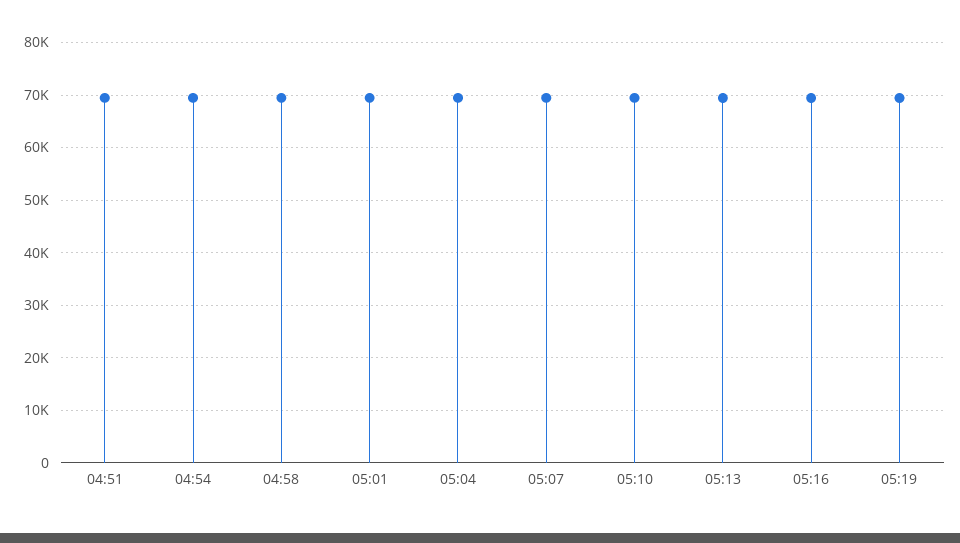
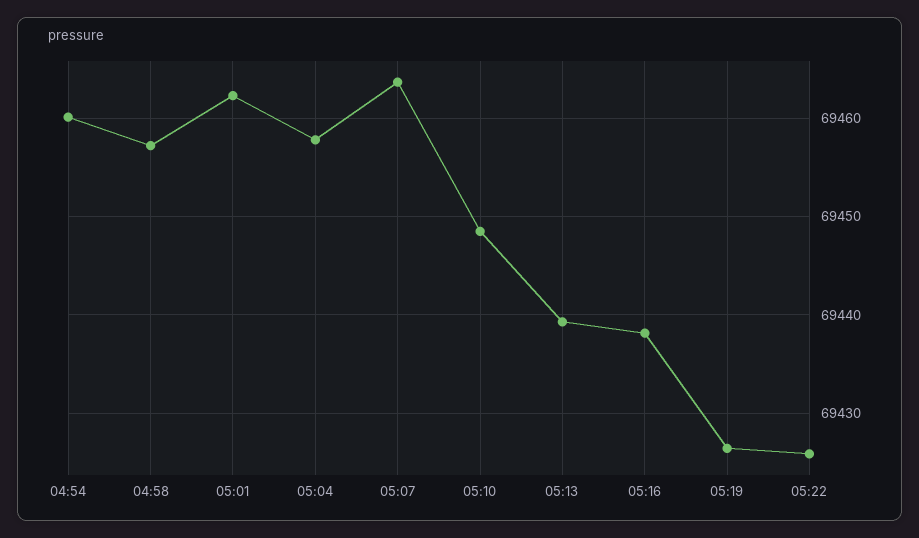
04:51: 70000 -> none
05:22: none -> 69426

